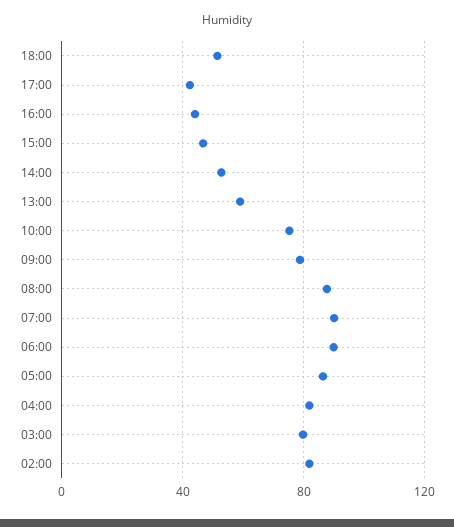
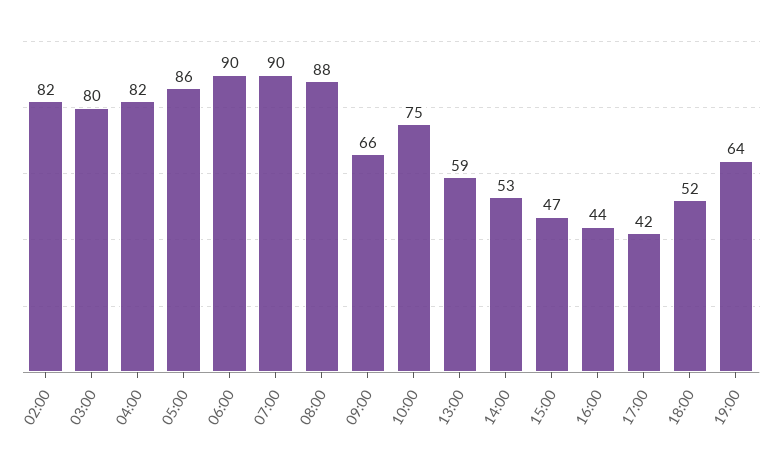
09:00: 80 -> 66
19:00: none -> 64

